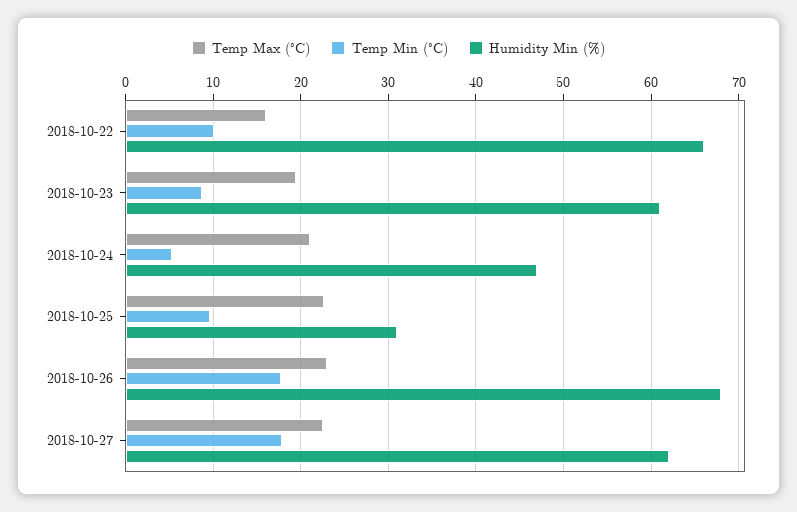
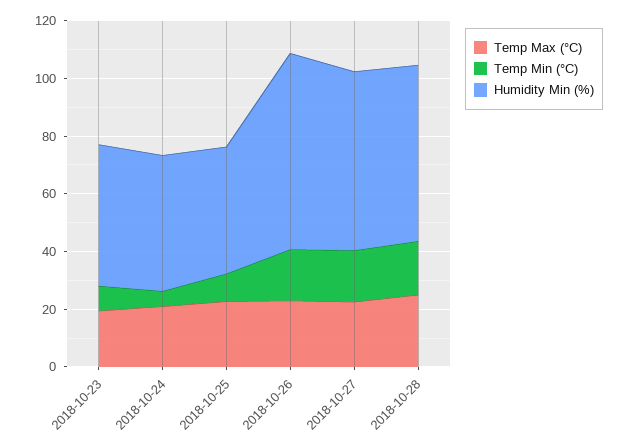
Temp Max (°C), 2018-10-22: 16 -> none
Temp Min (°C), 2018-10-22: 10 -> none
Humidity Min (%), 2018-10-22: 66 -> none
Humidity Min (%), 2018-10-23: 61 -> 50
Humidity Min (%), 2018-10-25: 31 -> 45
Temp Max (°C), 2018-10-28: none -> 25
Temp Min (°C), 2018-10-28: none -> 20
Humidity Min (%), 2018-10-28: none -> 60

